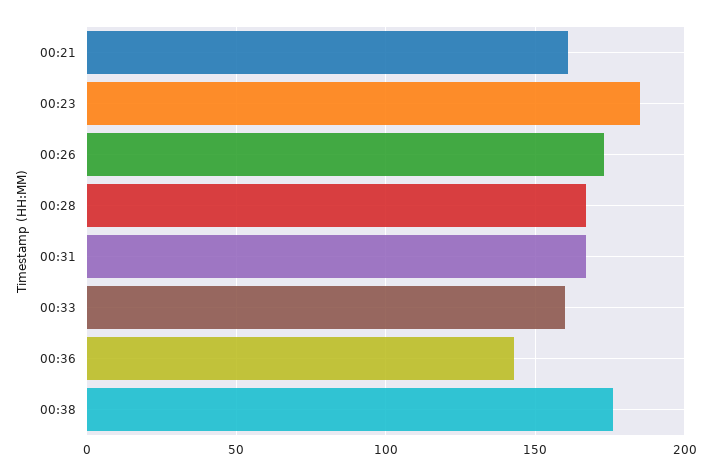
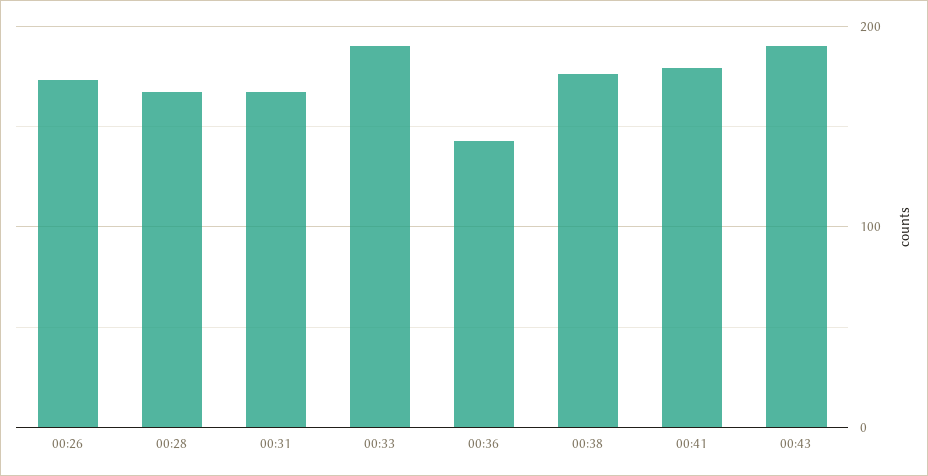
00:21: 160 -> none
00:23: 185 -> none
00:33: 160 -> 190
00:41: none -> 180
00:43: none -> 190

